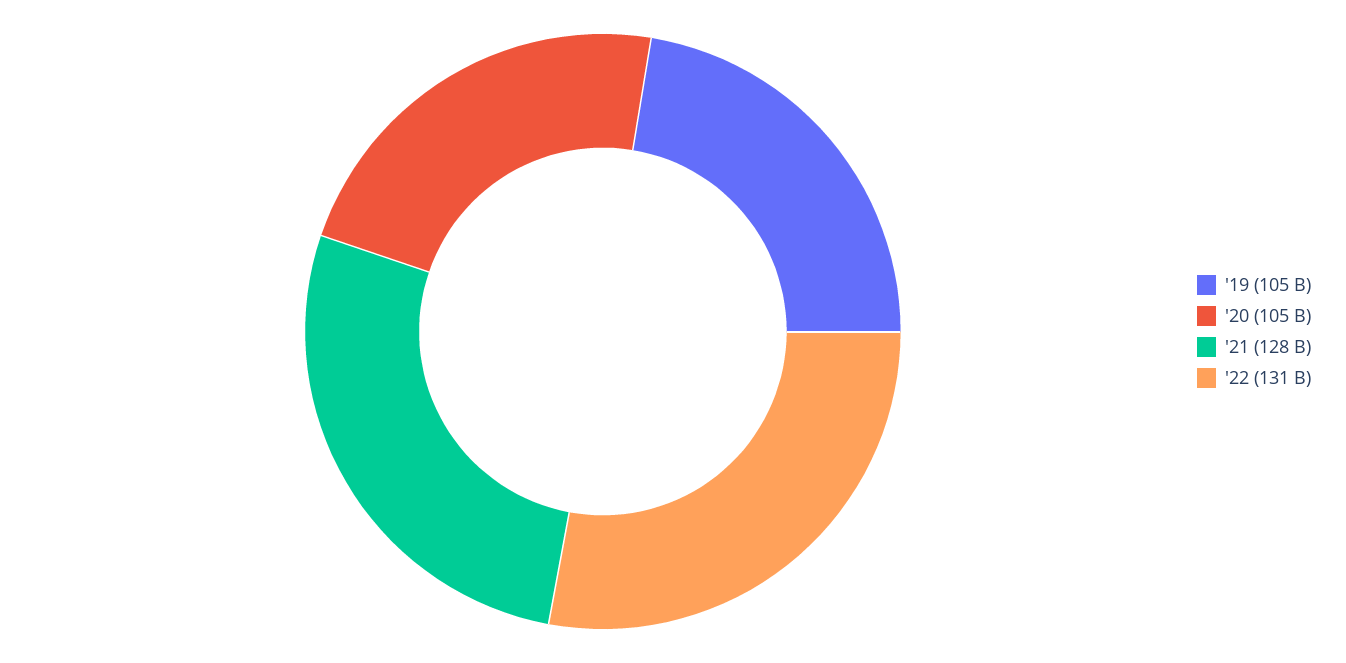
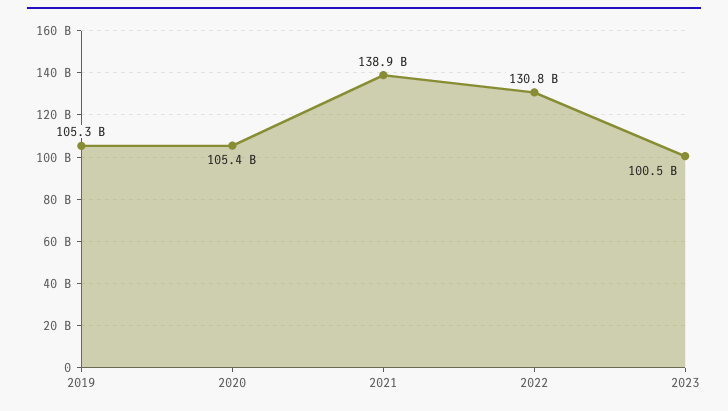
'21: 128000000000 -> 138900000000
2023: none -> 100500000000

